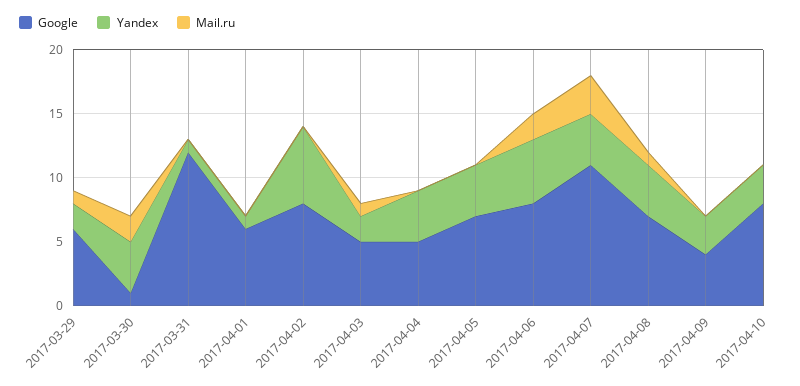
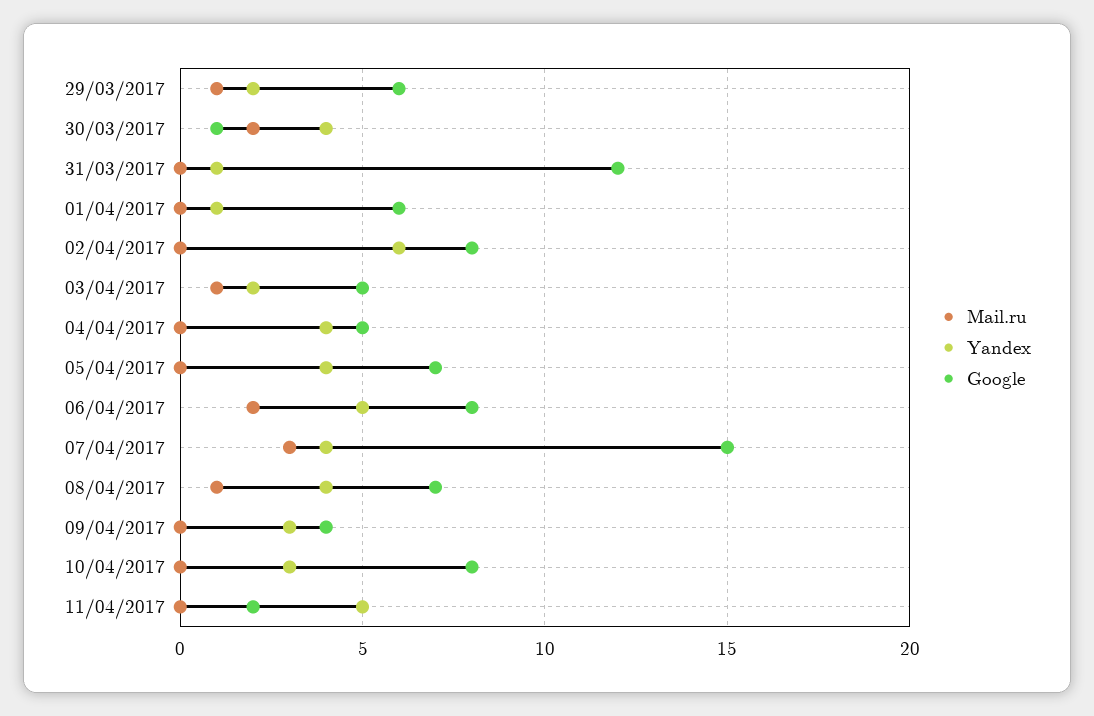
Google, 2017-04-07: 11 -> 15
Mail.ru, 11/04/2017: none -> 0
Yandex, 11/04/2017: none -> 5
Google, 11/04/2017: none -> 2

